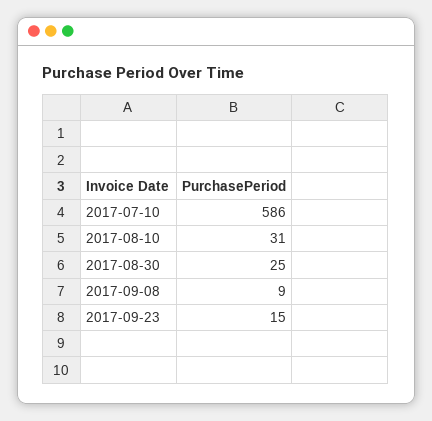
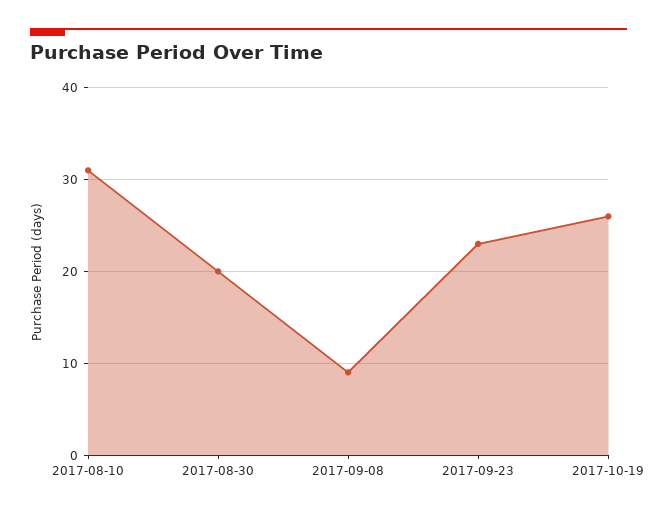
2017-07-10: 586 -> none
2017-08-30: 25 -> 20
2017-09-23: 15 -> 23
2017-10-19: none -> 26

